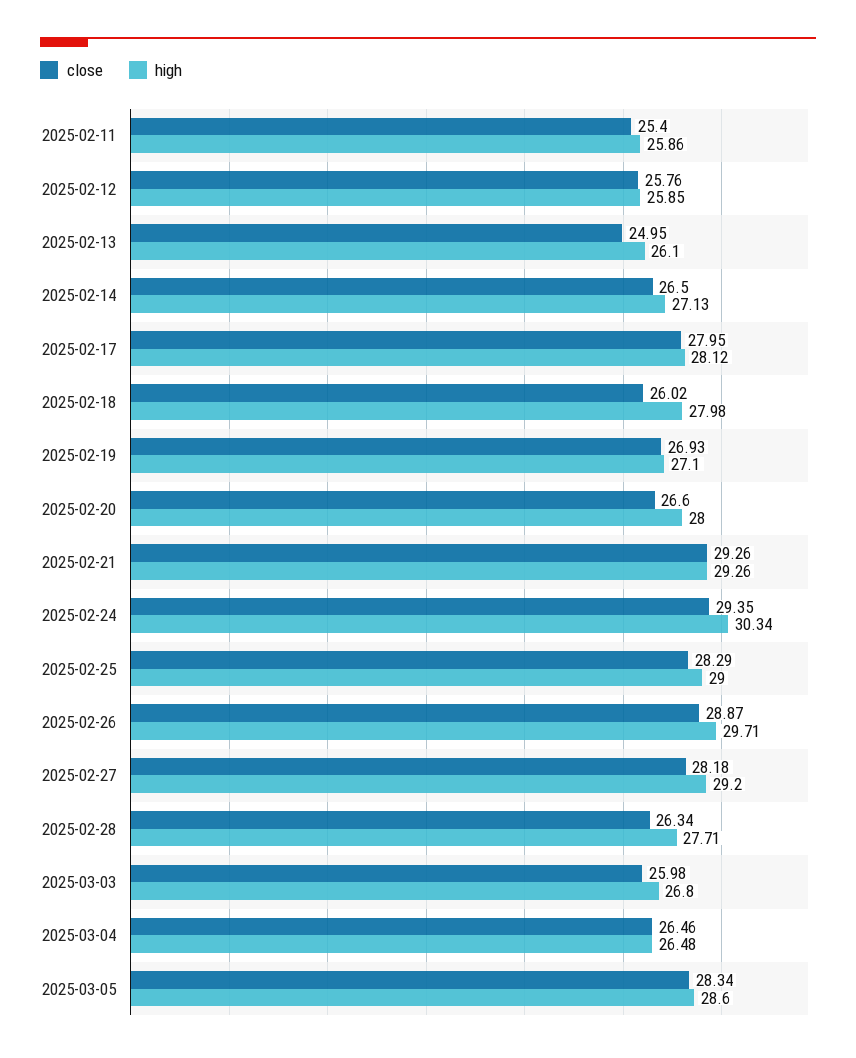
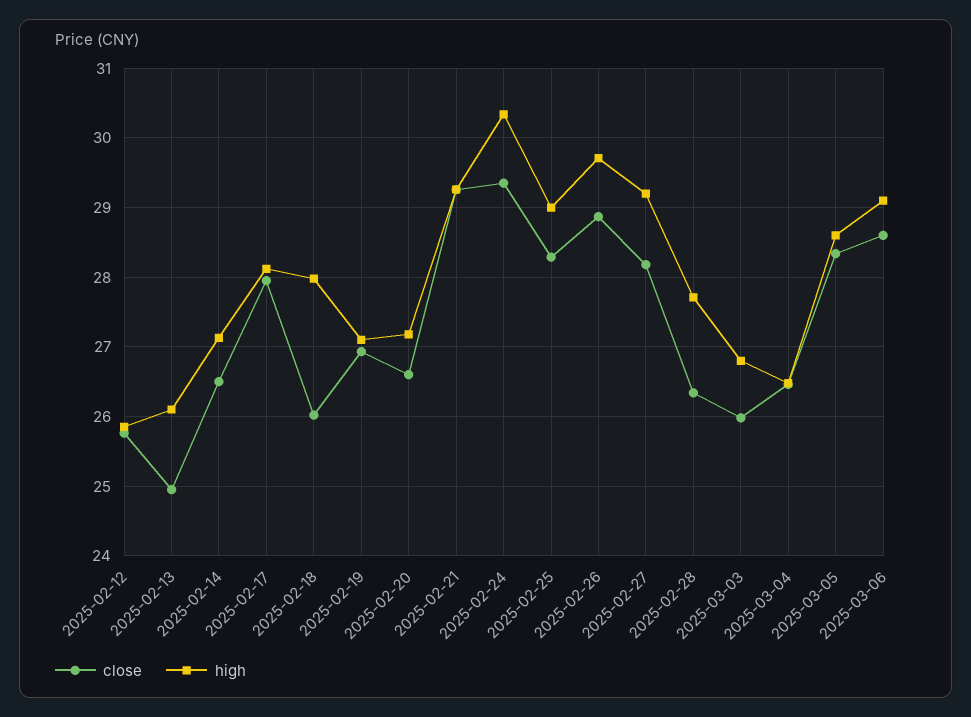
close, 2025-02-11: 25.4 -> none
high, 2025-02-11: 25.86 -> none
high, 2025-02-20: 28 -> 27.2
close, 2025-03-06: none -> 28.6
high, 2025-03-06: none -> 29.1

